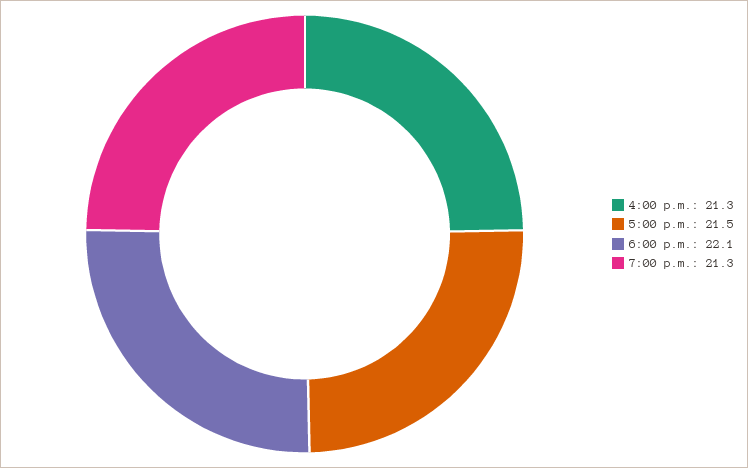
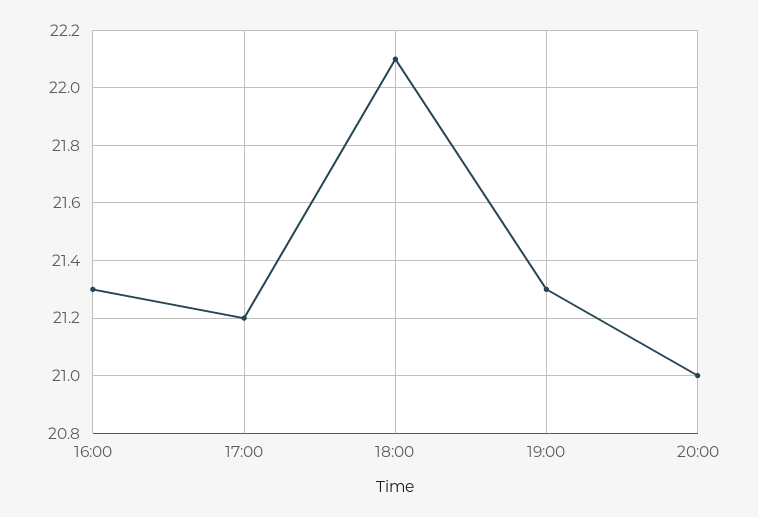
5:00 p.m.: 21.5 -> 21.2
20:00: none -> 21

